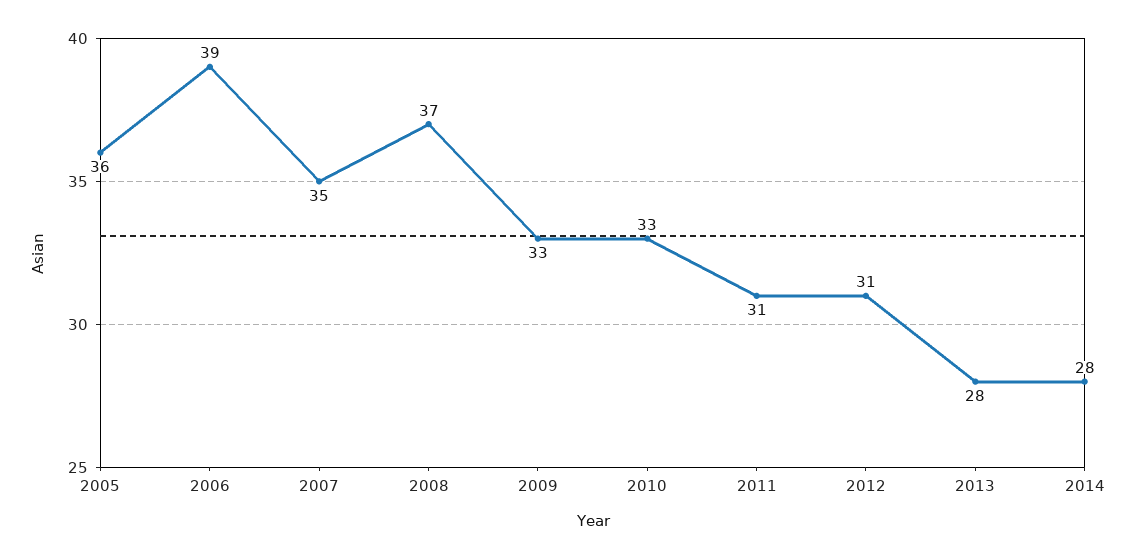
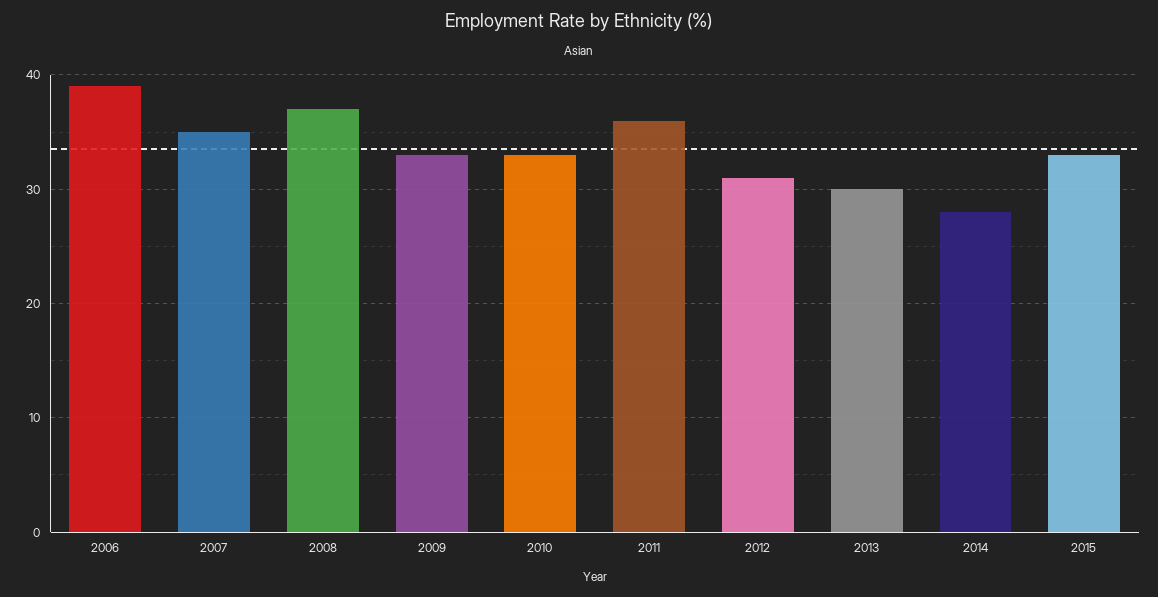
2005: 36 -> none
2011: 31 -> 36
2013: 28 -> 30
2015: none -> 33

